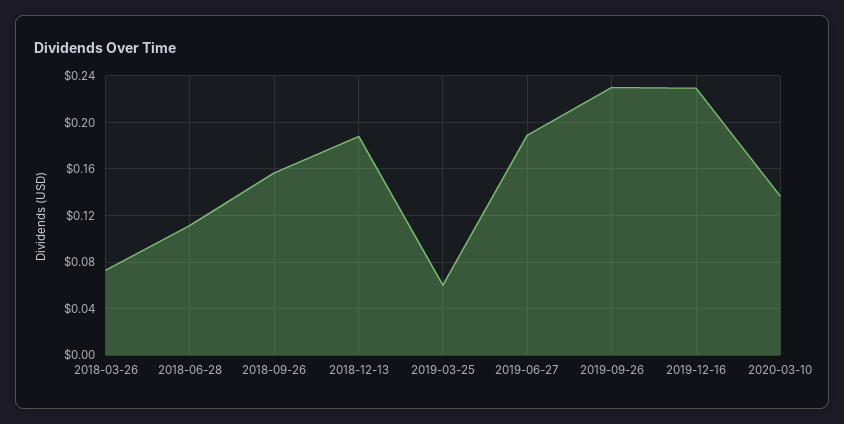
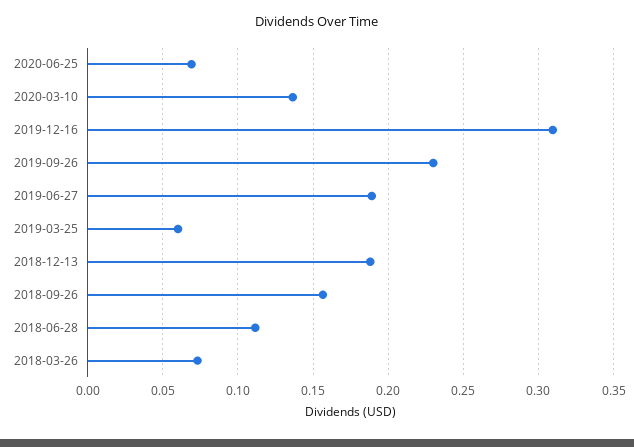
2019-12-16: 0.23 -> 0.31
2020-06-25: none -> 0.07

